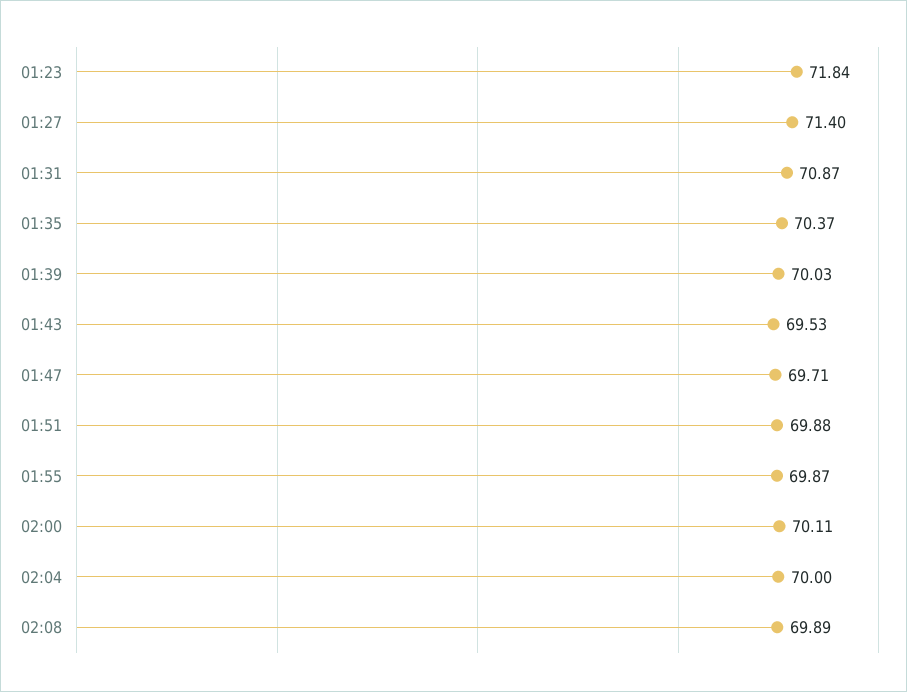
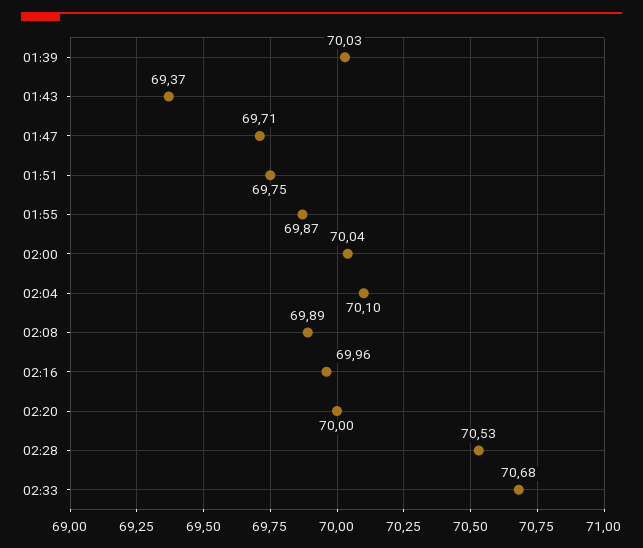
01:23: 71.84 -> none
01:27: 71.4 -> none
01:31: 70.87 -> none
01:35: 70.37 -> none
01:43: 69.53 -> 69.37
01:51: 69.88 -> 69.75
02:00: 70.11 -> 70.04
02:04: 70 -> 70.1
02:16: none -> 69.96
02:20: none -> 70
02:28: none -> 70.53
02:33: none -> 70.68

